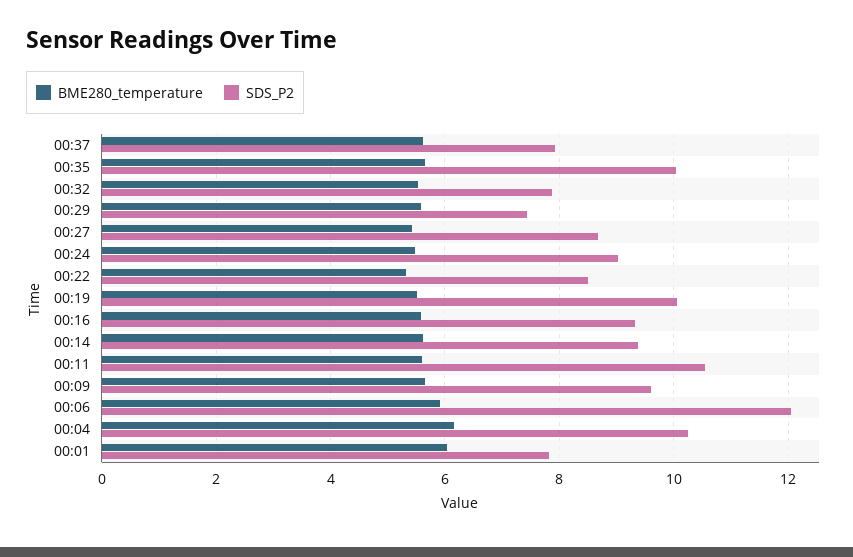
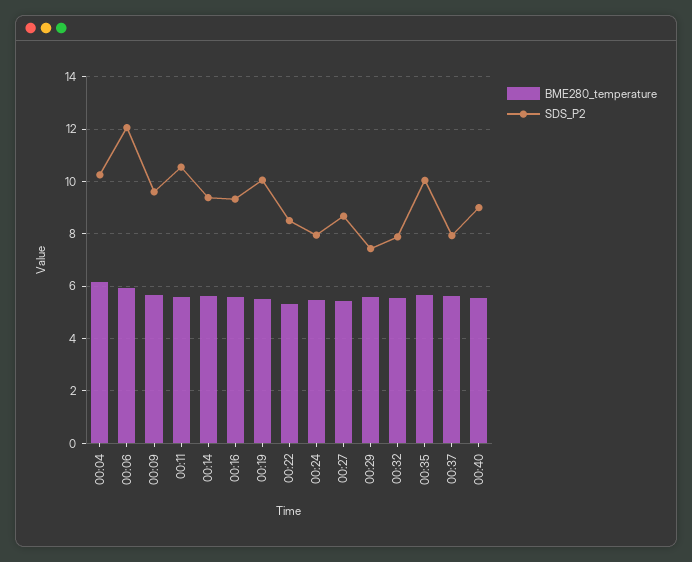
SDS_P2, 00:24: 9 -> 8
BME280_temperature, 00:01: 6 -> none
SDS_P2, 00:01: 7.8 -> none
BME280_temperature, 00:40: none -> 5.5
SDS_P2, 00:40: none -> 9

